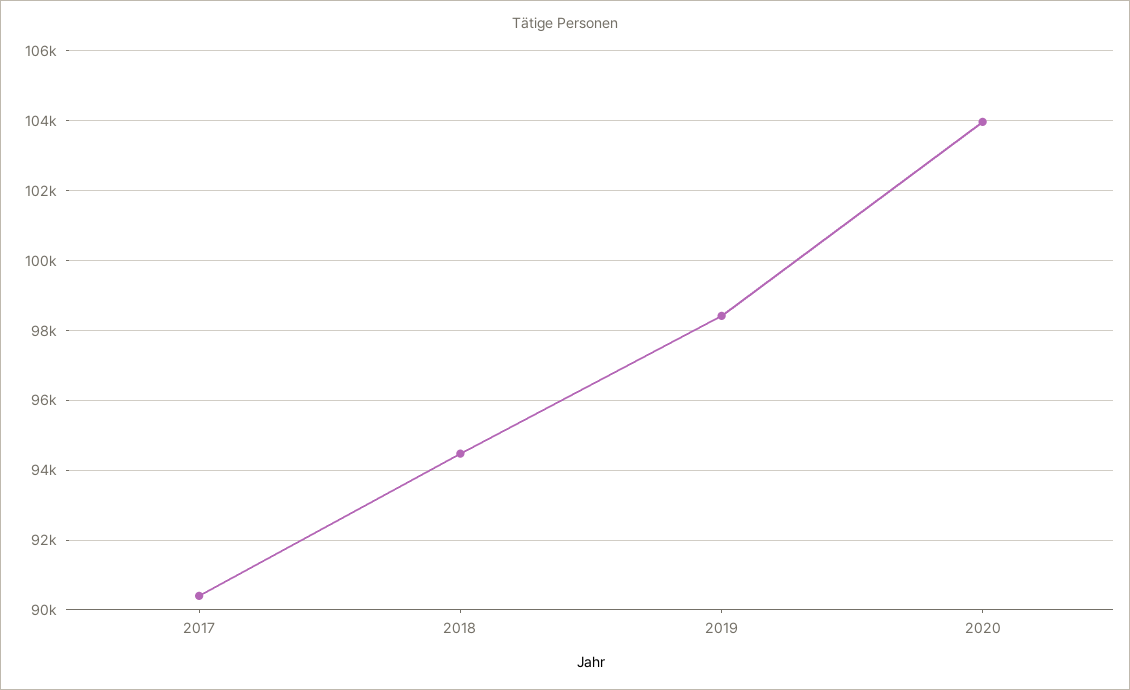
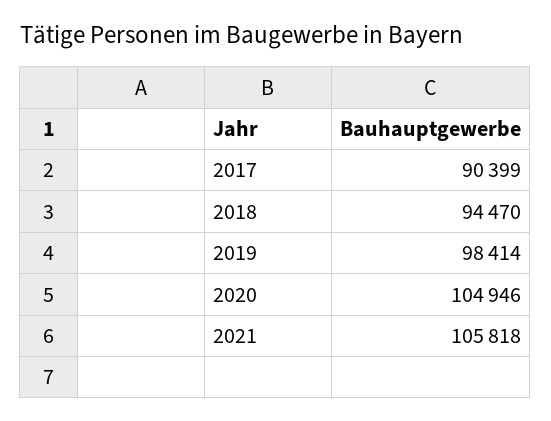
2020: 104000 -> 104946
2021: none -> 105818

